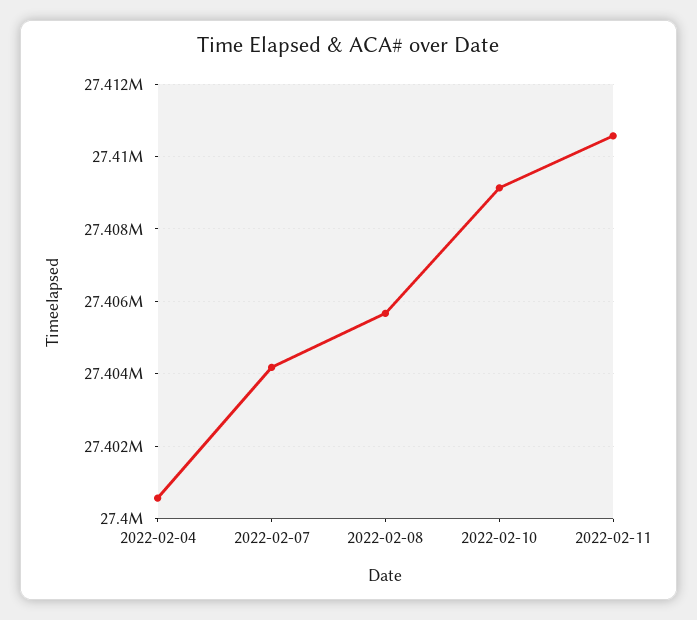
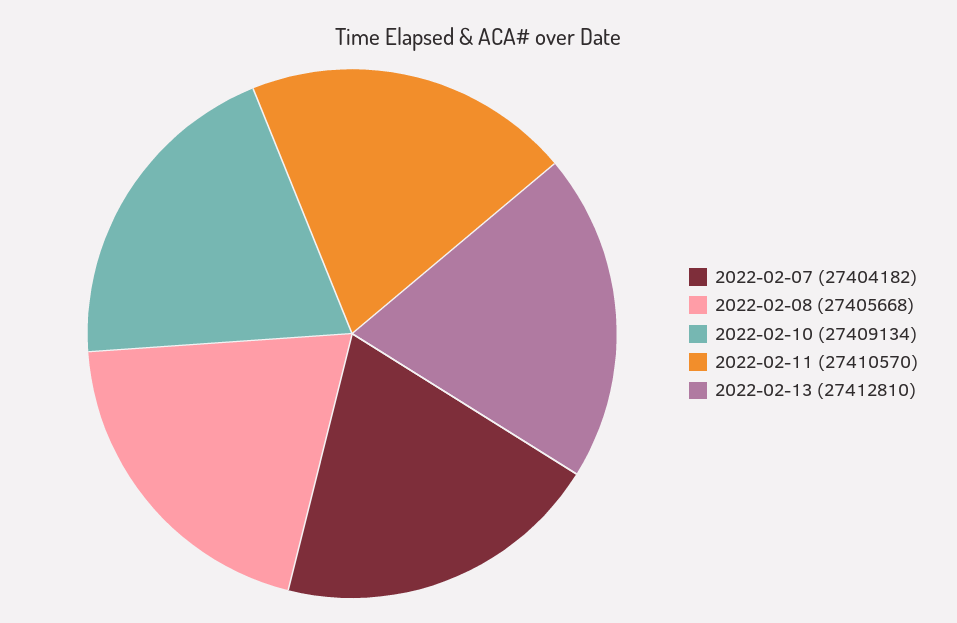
2022-02-04: 27400600 -> none
2022-02-13: none -> 27412810

